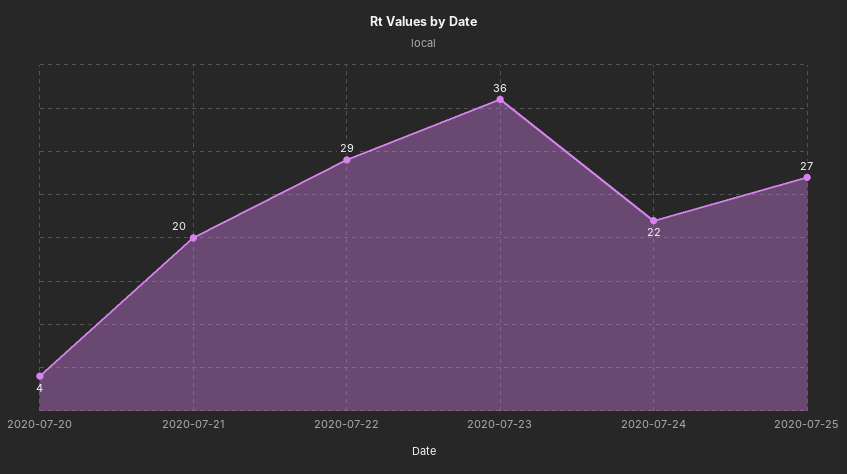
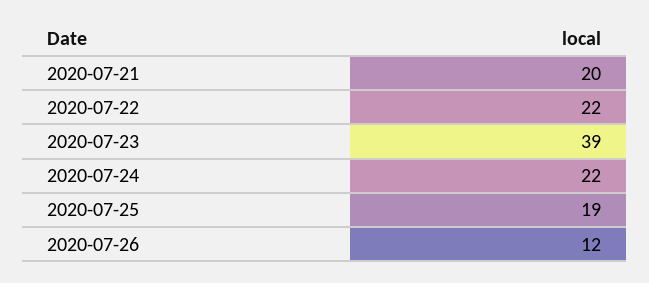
2020-07-20: 4 -> none
2020-07-22: 29 -> 22
2020-07-23: 36 -> 39
2020-07-25: 27 -> 19
2020-07-26: none -> 12

